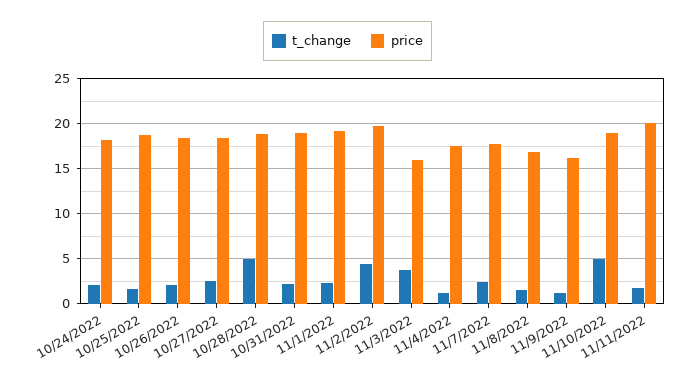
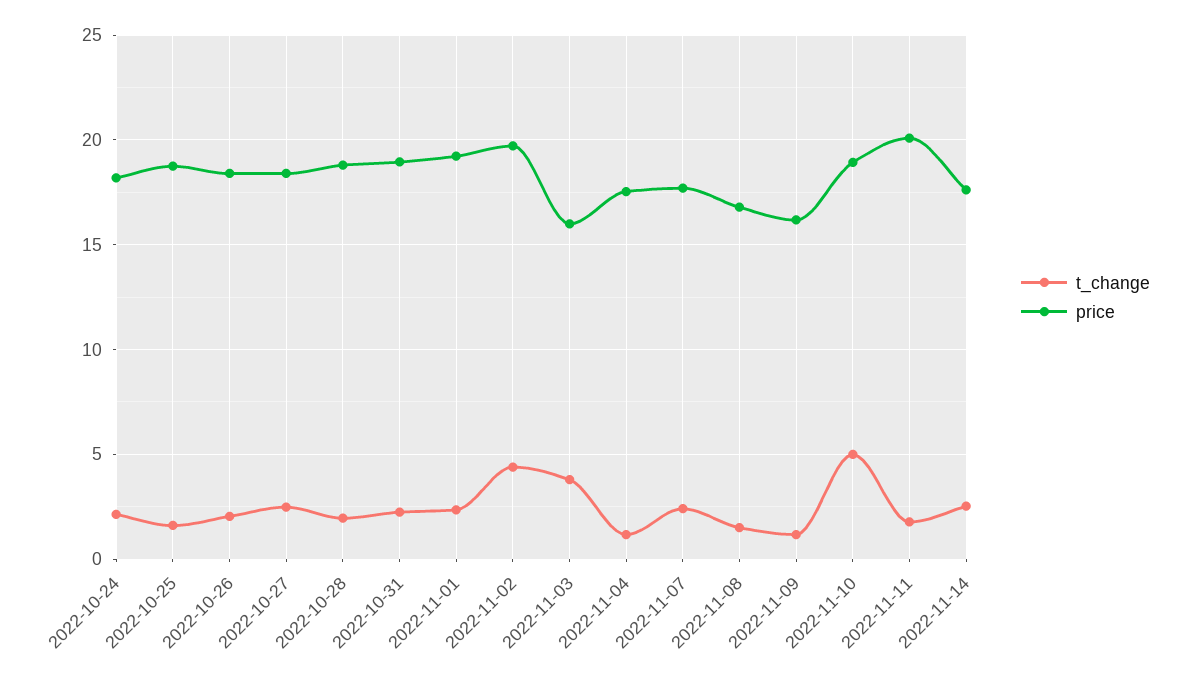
t_change, 10/28/2022: 5 -> 2
t_change, 2022-11-14: none -> 2.5
price, 2022-11-14: none -> 17.5

